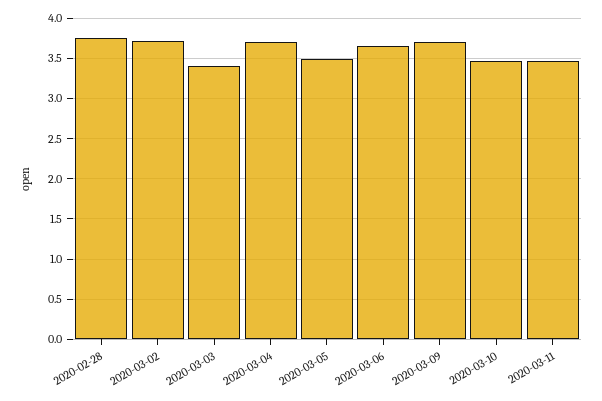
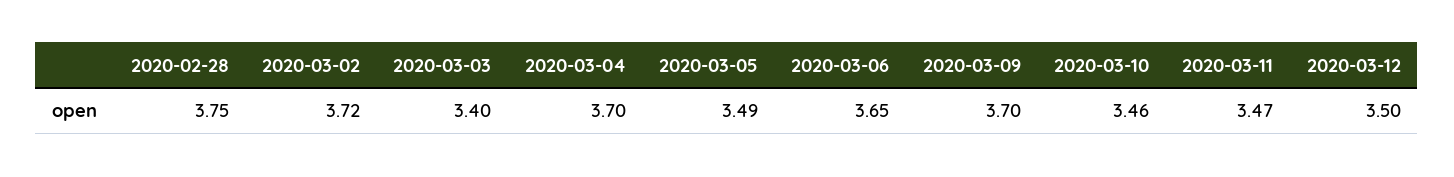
2020-03-12: none -> 3.5

